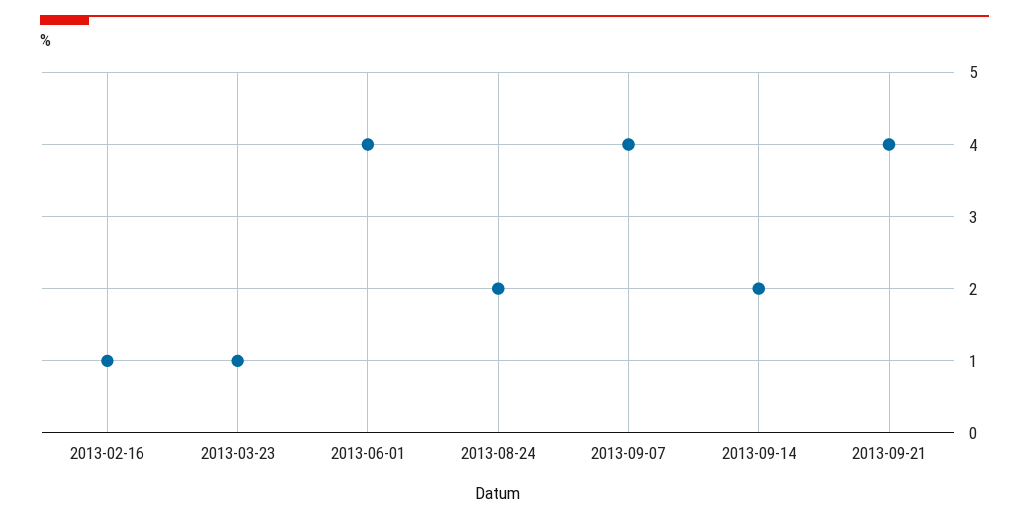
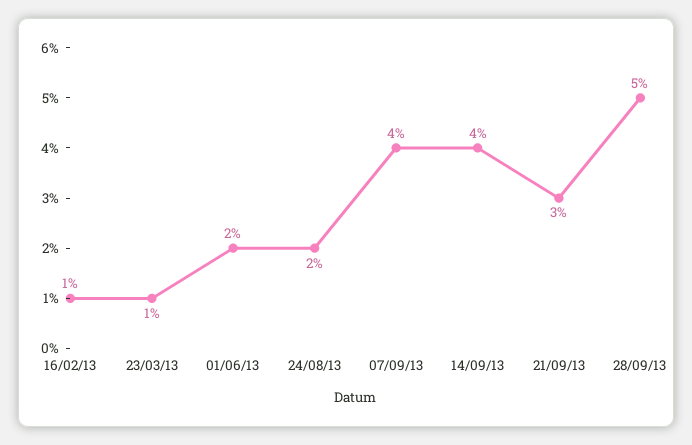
2013-06-01: 4 -> 2
2013-09-14: 2 -> 4
2013-09-21: 4 -> 3
28/09/13: none -> 5

